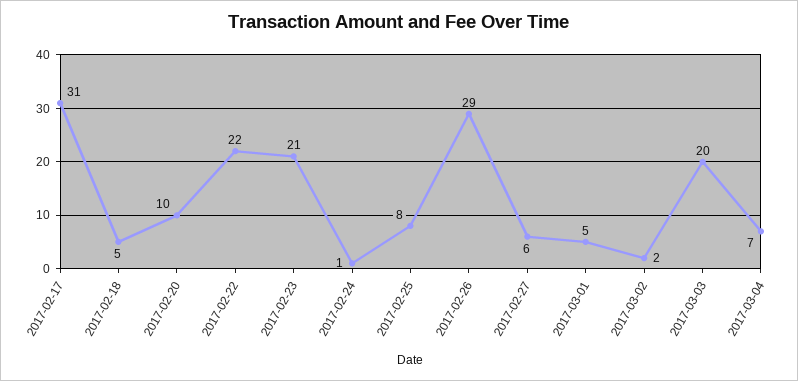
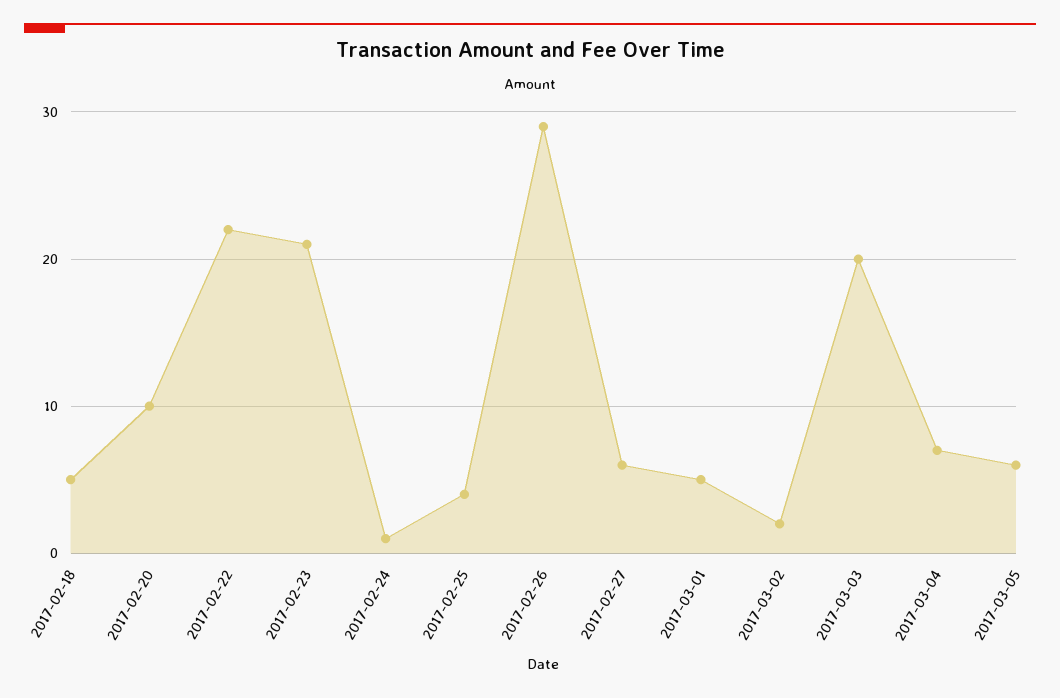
2017-02-17: 31 -> none
2017-02-25: 8 -> 4
2017-03-05: none -> 6

